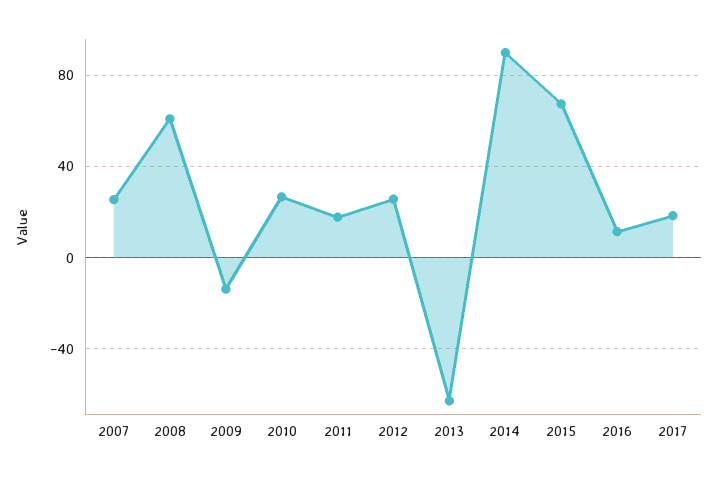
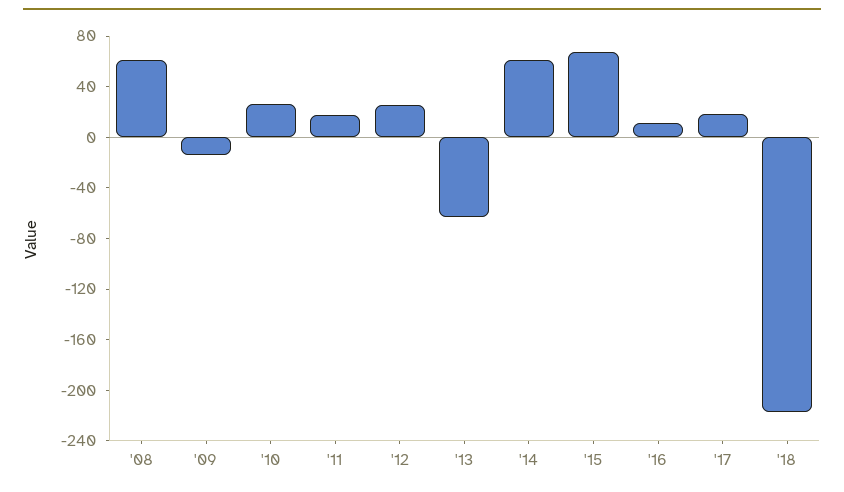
2007: 25 -> none
2014: 90 -> 60
'18: none -> -220

